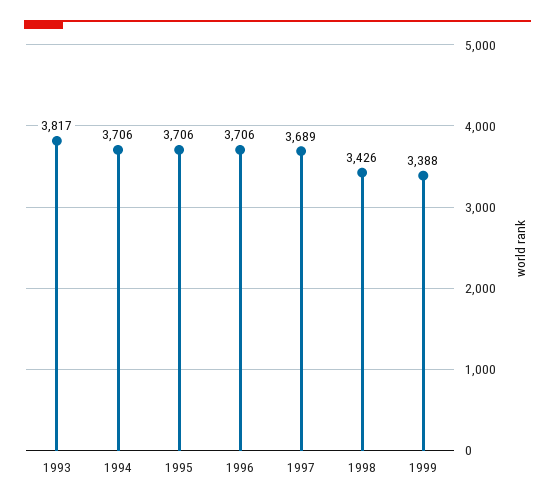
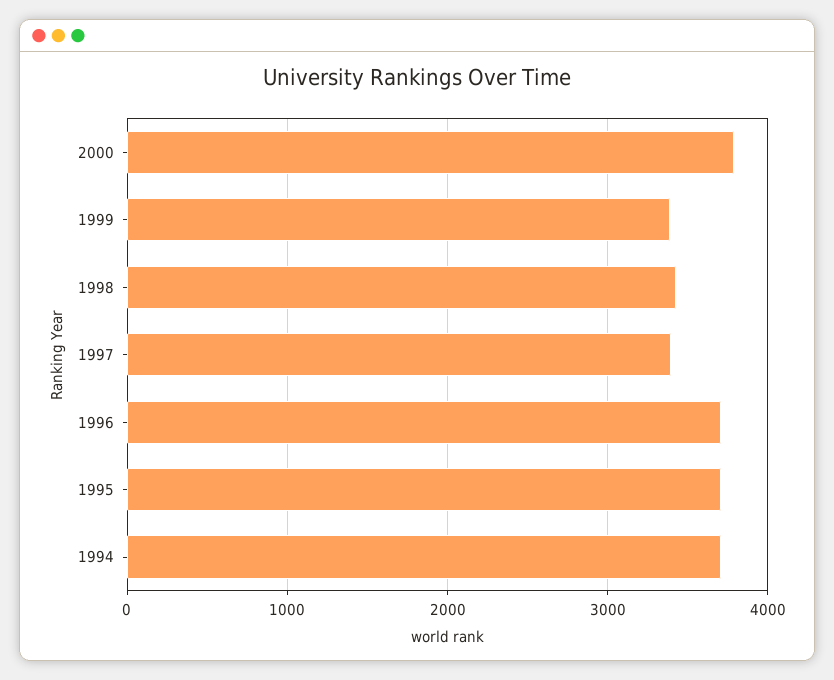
1993: 3817 -> none
1997: 3689 -> 3400
2000: none -> 3800

